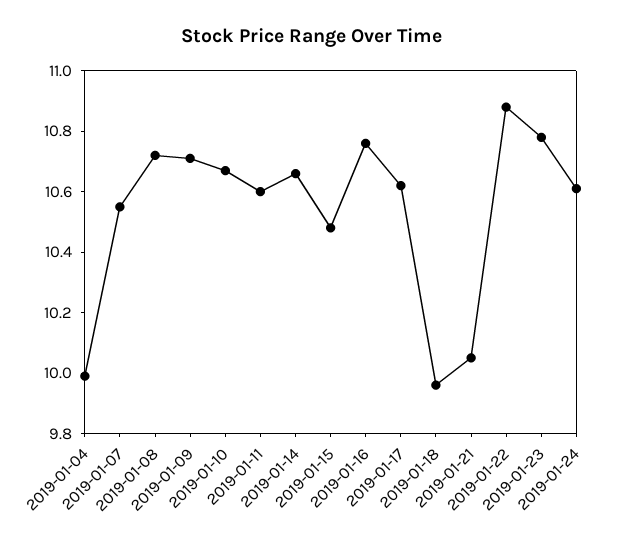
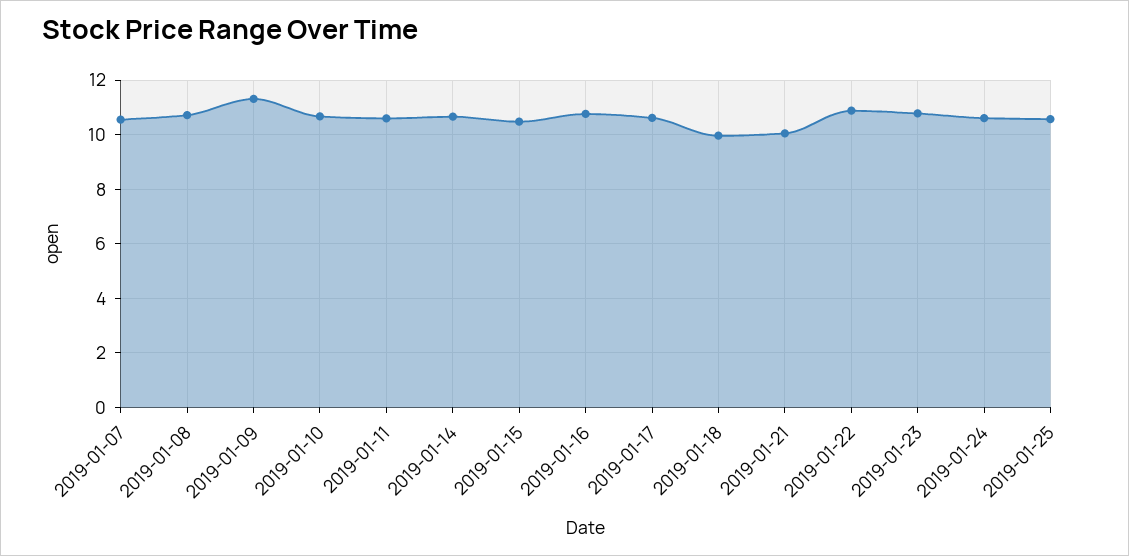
2019-01-04: 10 -> none
2019-01-09: 10.7 -> 11.25
2019-01-25: none -> 10.5

